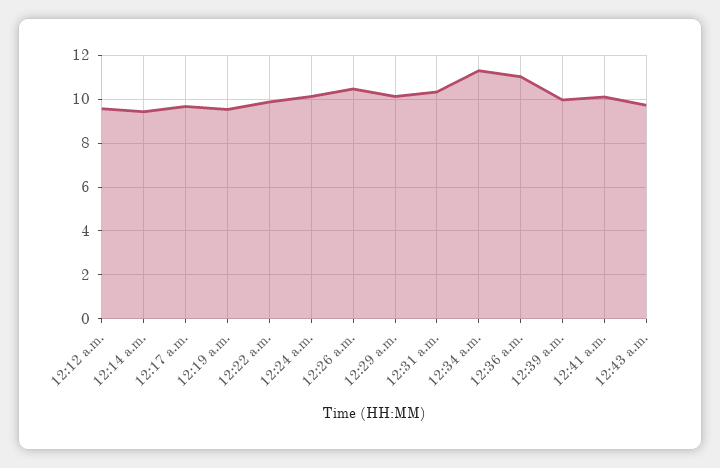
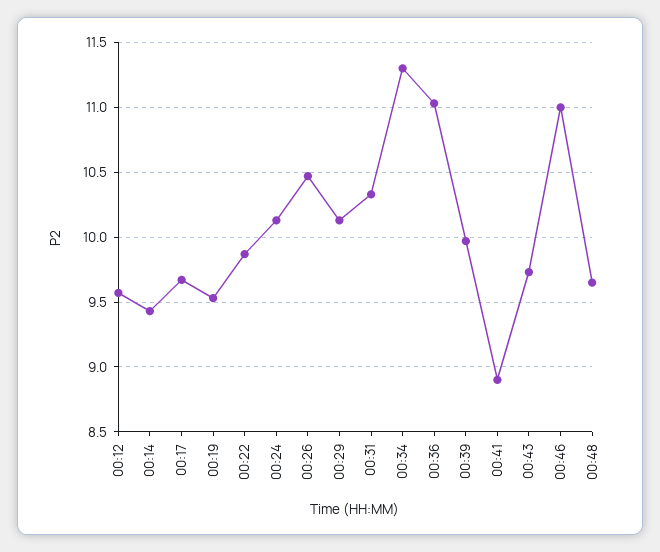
12:41 a.m.: 10 -> 8.9
00:46: none -> 11
00:48: none -> 9.65

